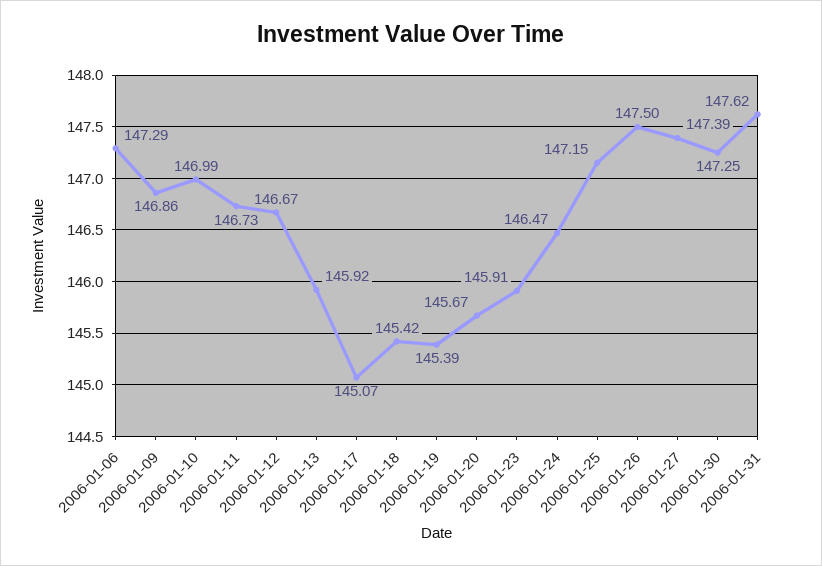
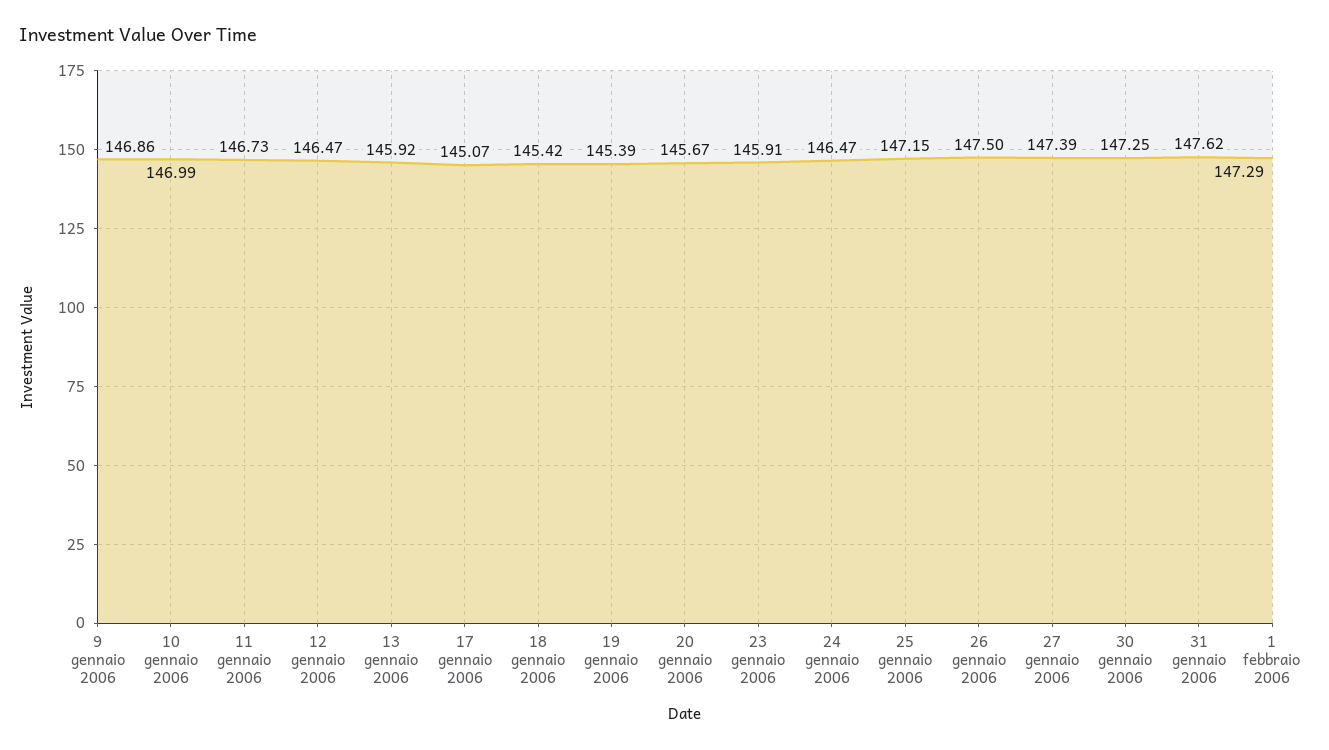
2006-01-06: 147.29 -> none
2006-01-12: 146.67 -> 146.47
1 febbraio 2006: none -> 147.29

